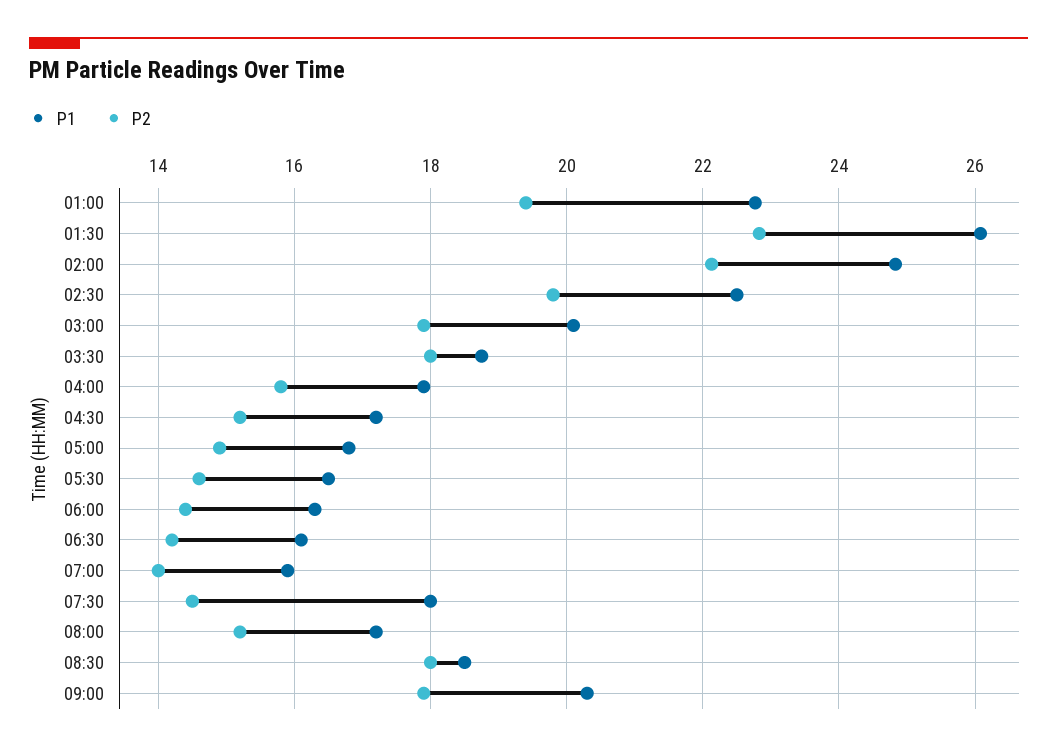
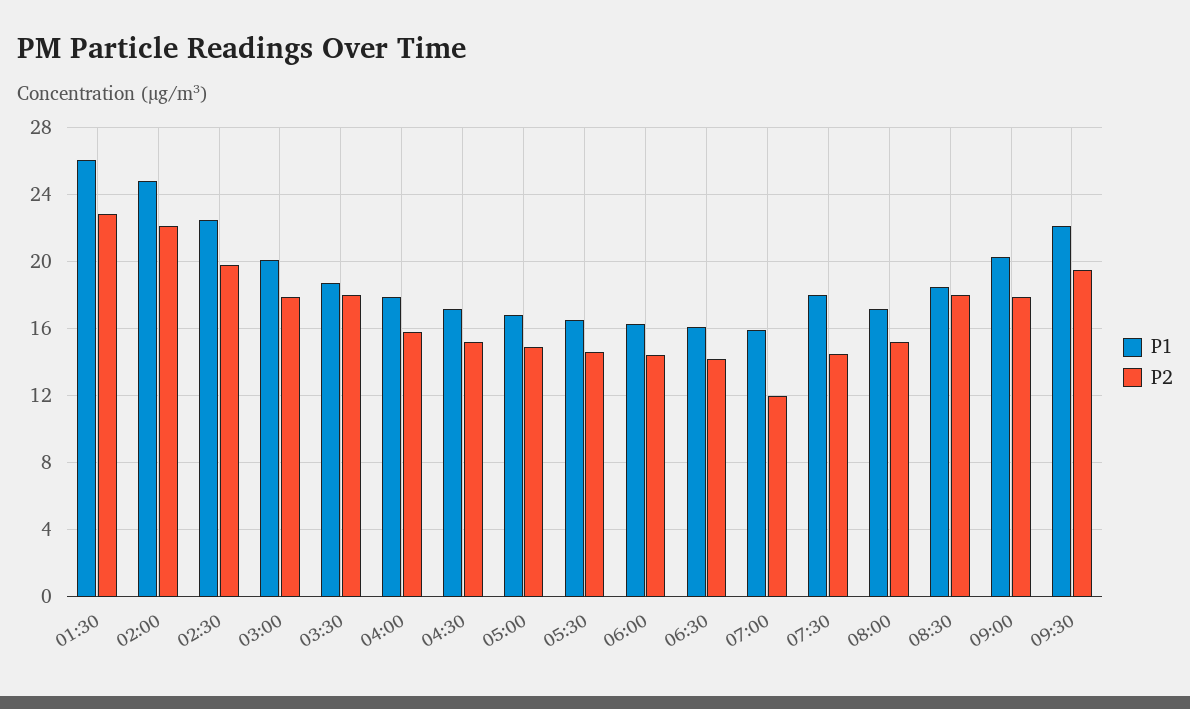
P1, 01:00: 22.8 -> none
P2, 01:00: 19.4 -> none
P2, 07:00: 14 -> 12
P1, 09:30: none -> 22
P2, 09:30: none -> 19.5

